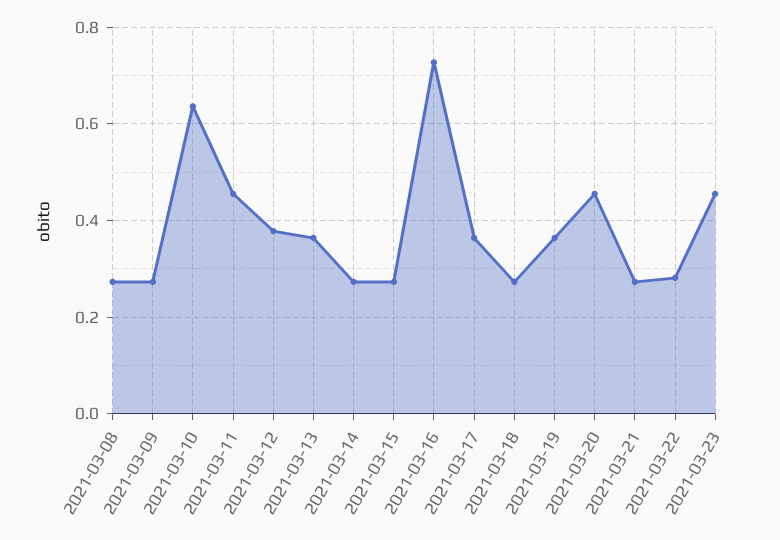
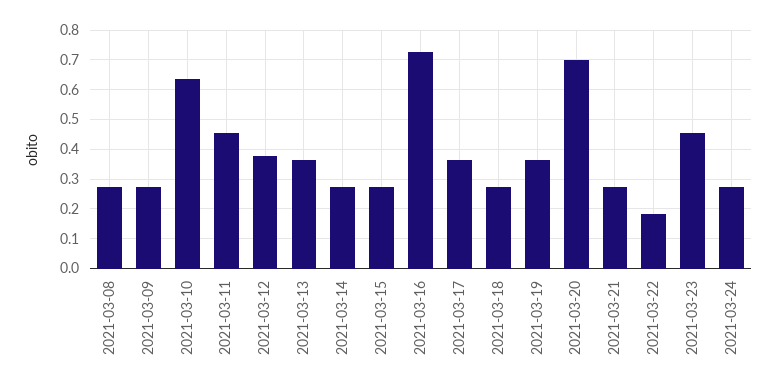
2021-03-20: 0.46 -> 0.7
2021-03-22: 0.28 -> 0.175
2021-03-24: none -> 0.275

